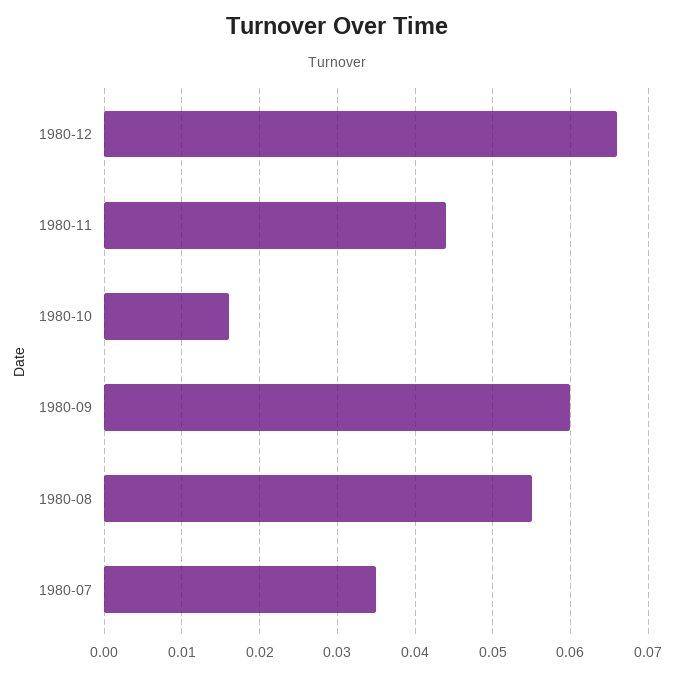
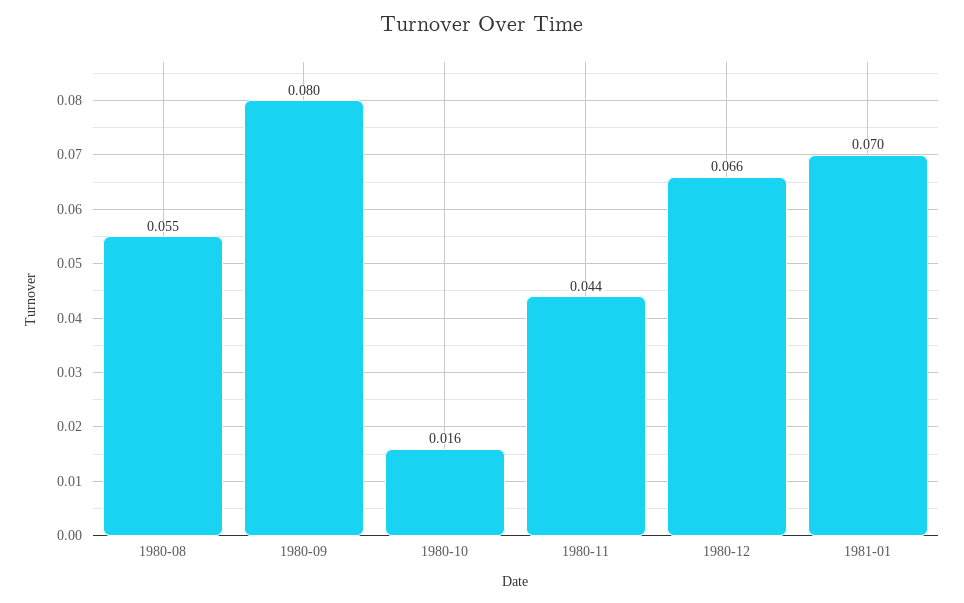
1980-09: 0.06 -> 0.08
1980-07: 0.035 -> none
1981-01: none -> 0.07

